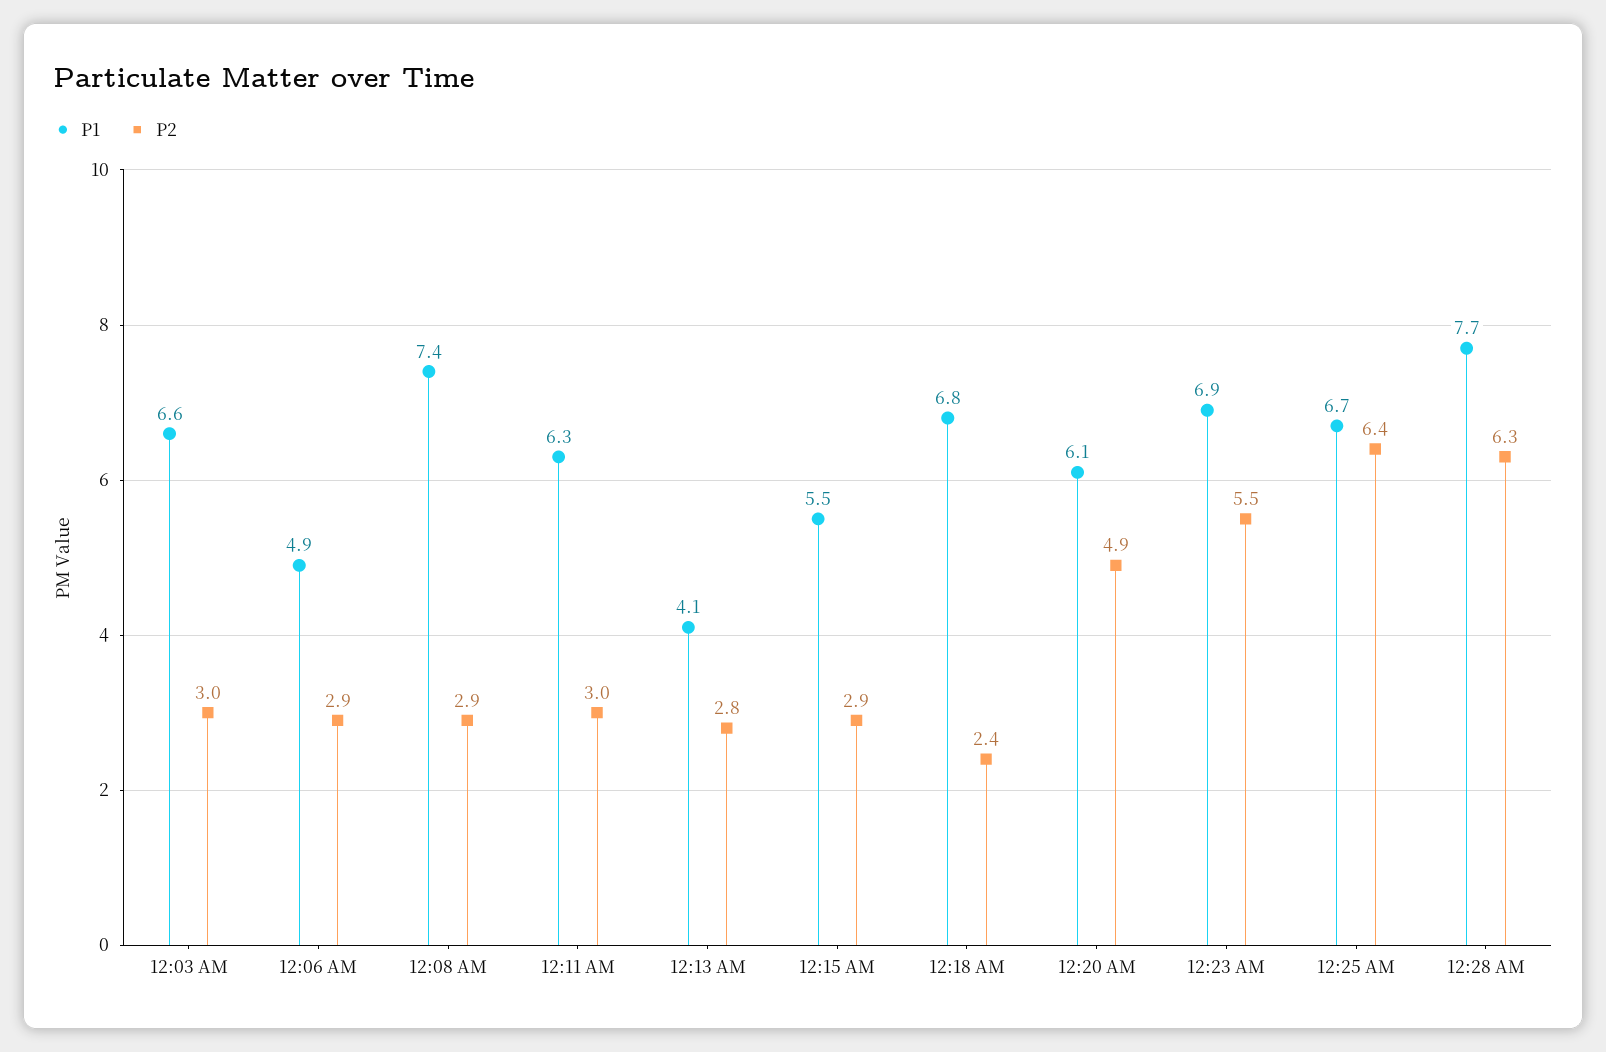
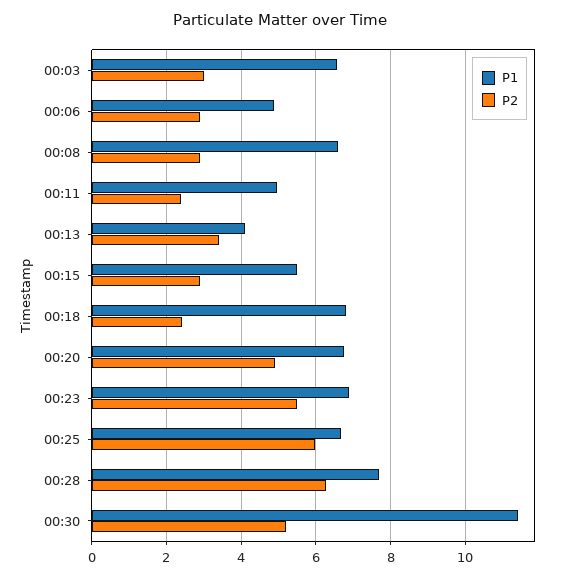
P1, 12:08 AM: 7.4 -> 6.6
P1, 12:11 AM: 6.3 -> 5
P2, 12:11 AM: 3 -> 2.4
P2, 12:13 AM: 2.8 -> 3.4
P1, 12:20 AM: 6.1 -> 6.8
P2, 12:25 AM: 6.4 -> 6
P1, 00:30: none -> 11.4
P2, 00:30: none -> 5.2

